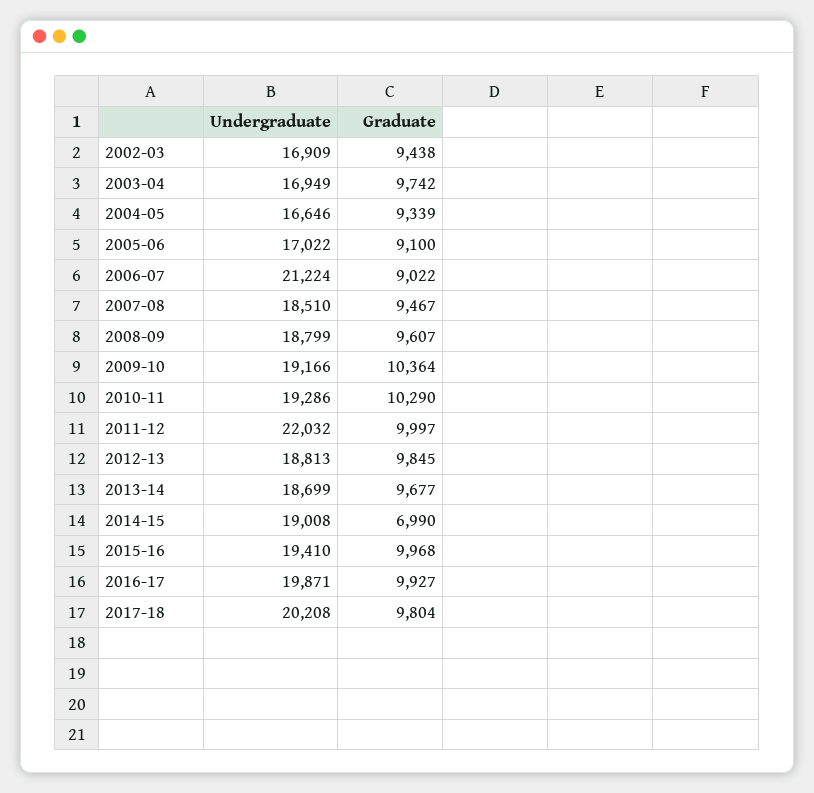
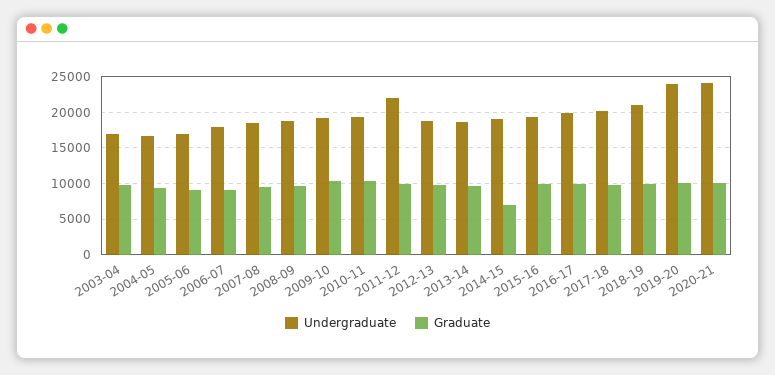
Undergraduate, 2002-03: 16909 -> none
Graduate, 2002-03: 9438 -> none
Undergraduate, 2006-07: 21224 -> 18000
Undergraduate, 2018-19: none -> 21000
Graduate, 2018-19: none -> 10000
Undergraduate, 2019-20: none -> 24000
Graduate, 2019-20: none -> 10000
Undergraduate, 2020-21: none -> 24000
Graduate, 2020-21: none -> 10000

